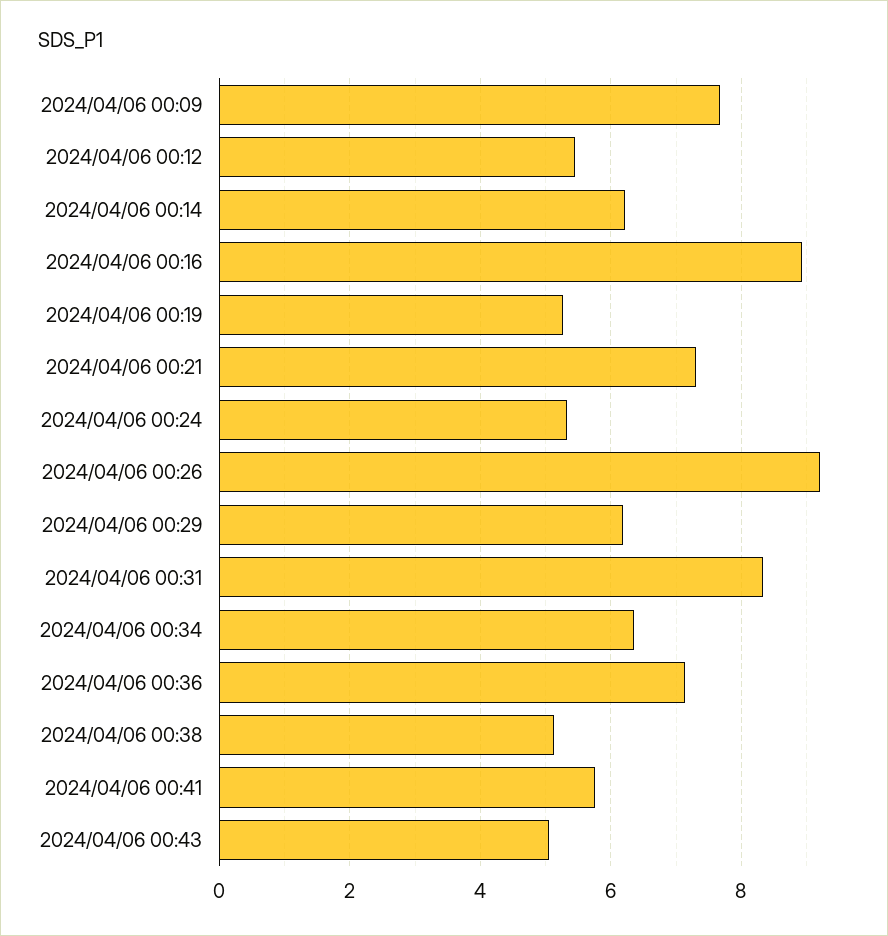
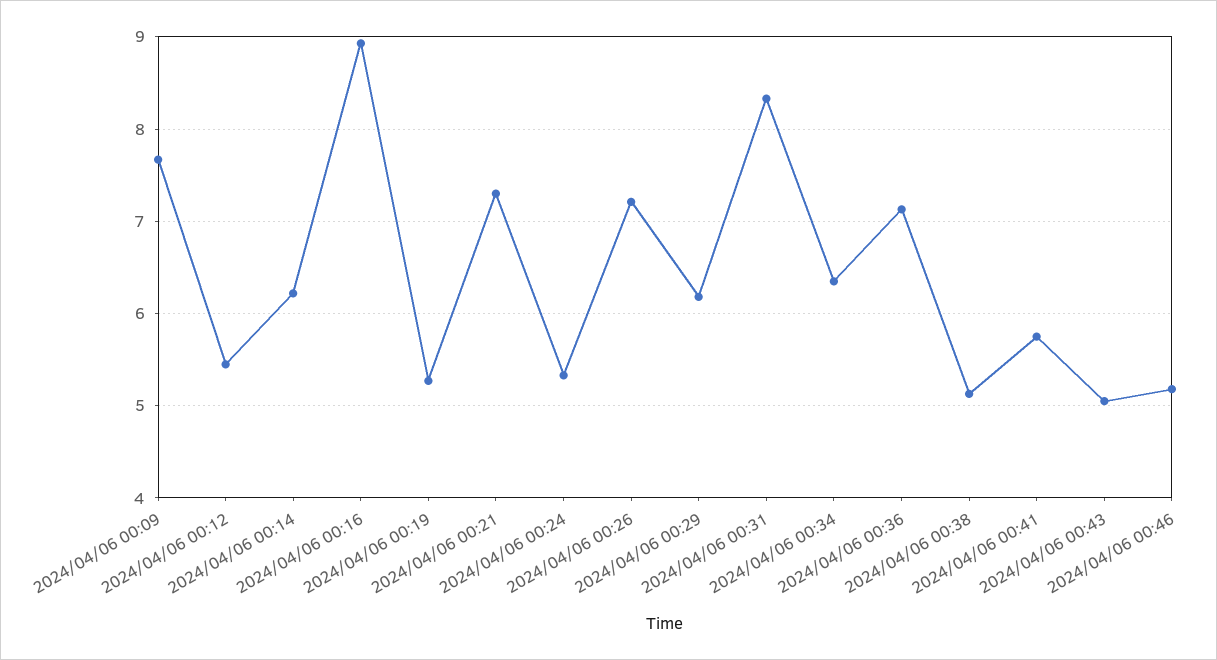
2024/04/06 00:26: 9.2 -> 7.2
2024/04/06 00:46: none -> 5.2

